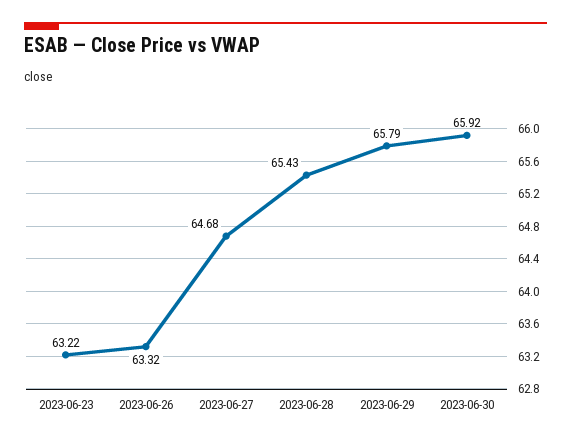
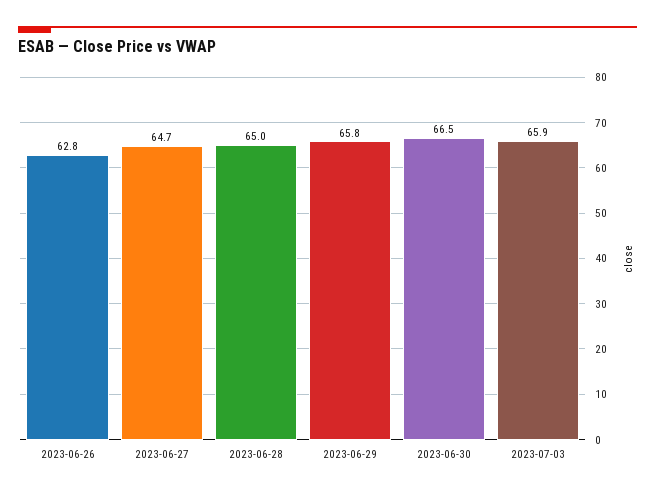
2023-06-23: 63.22 -> none
2023-06-26: 63.32 -> 62.8
2023-06-28: 65.43 -> 65
2023-06-30: 65.92 -> 66.5
2023-07-03: none -> 65.9

